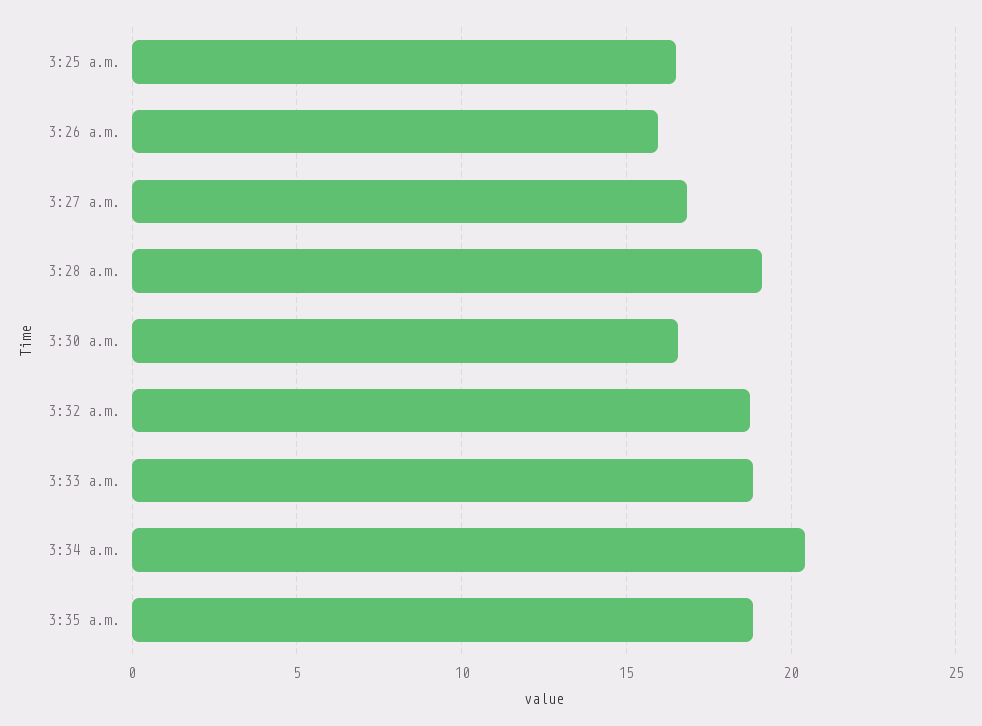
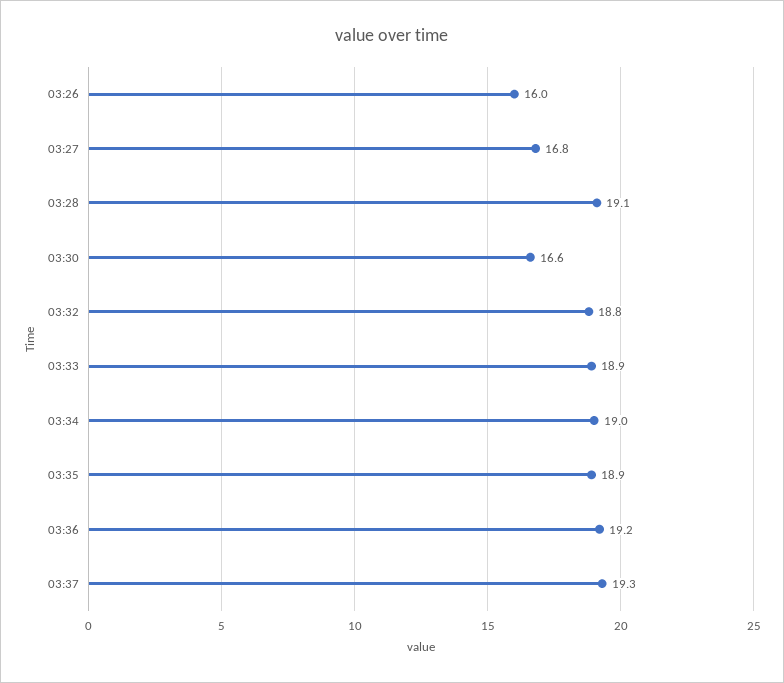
3:25 a.m.: 16.5 -> none
3:34 a.m.: 20.5 -> 19
03:36: none -> 19.2
03:37: none -> 19.3

